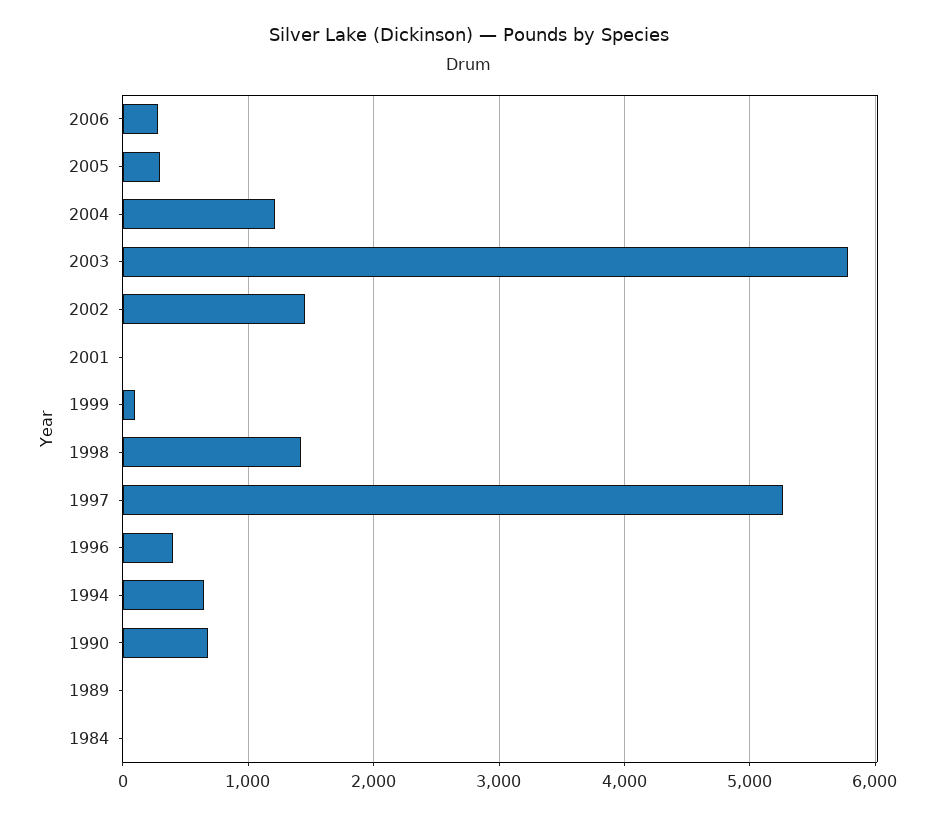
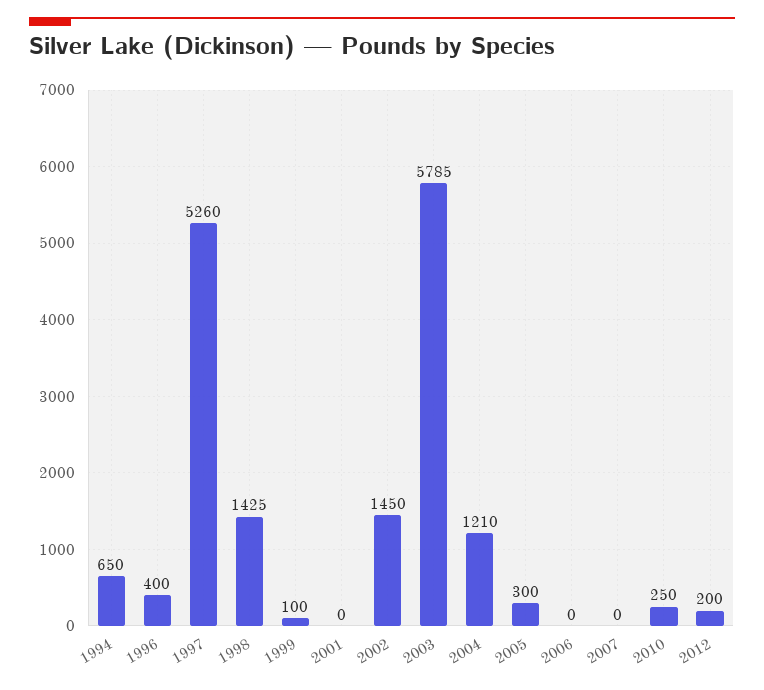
2006: 300 -> 0
1990: 700 -> none
1989: 0 -> none
1984: 0 -> none
2007: none -> 0
2010: none -> 250
2012: none -> 200

